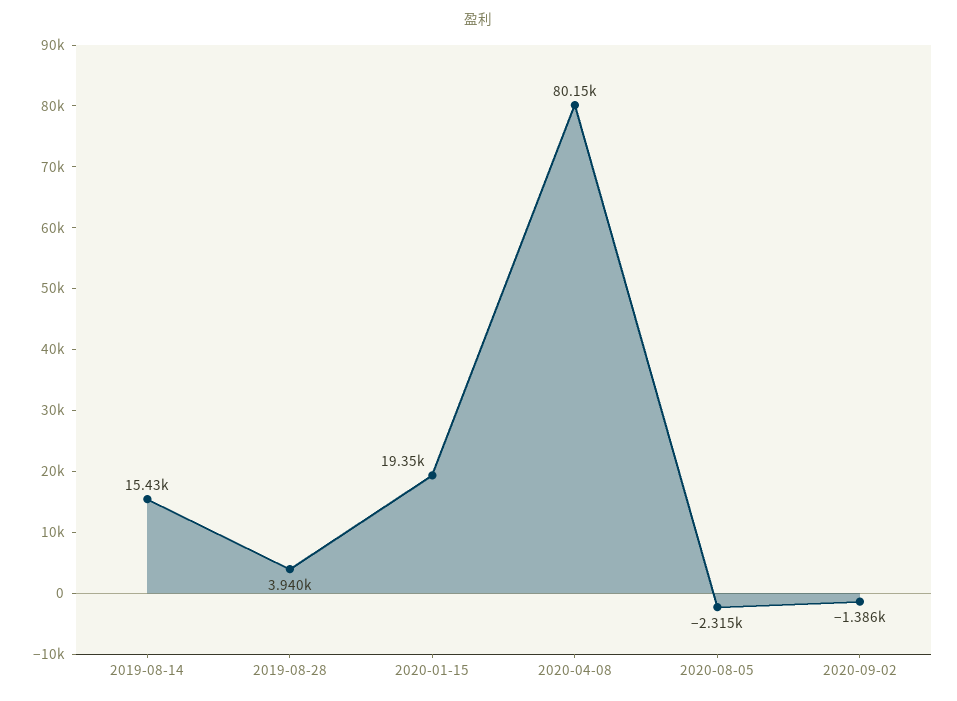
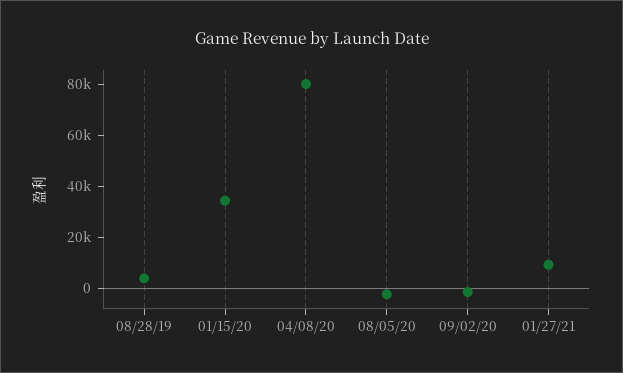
2019-08-14: 15430 -> none
2020-01-15: 19350 -> 35000
01/27/21: none -> 10000

